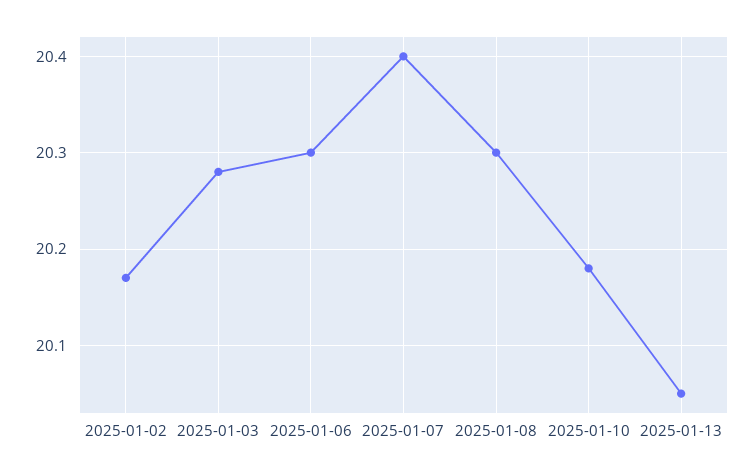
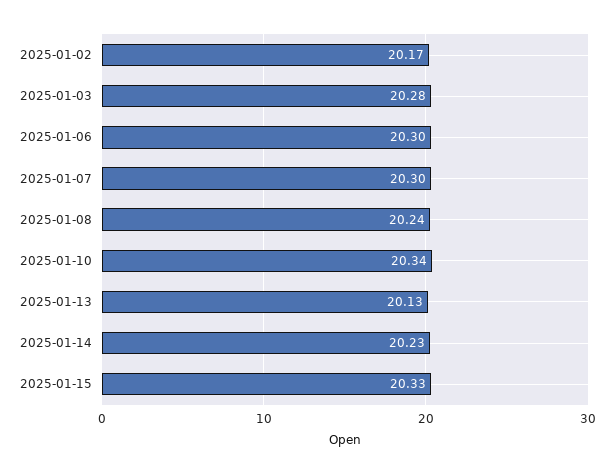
2025-01-07: 20.4 -> 20.3
2025-01-08: 20.3 -> 20.24
2025-01-10: 20.18 -> 20.34
2025-01-13: 20.05 -> 20.13
2025-01-14: none -> 20.23
2025-01-15: none -> 20.33

